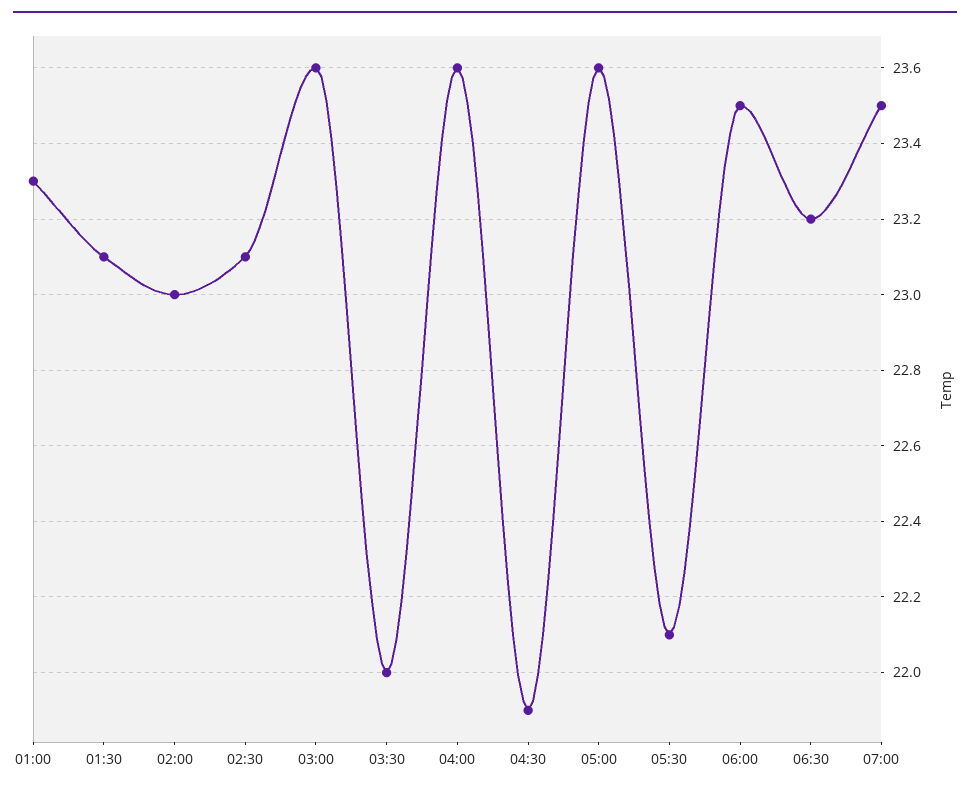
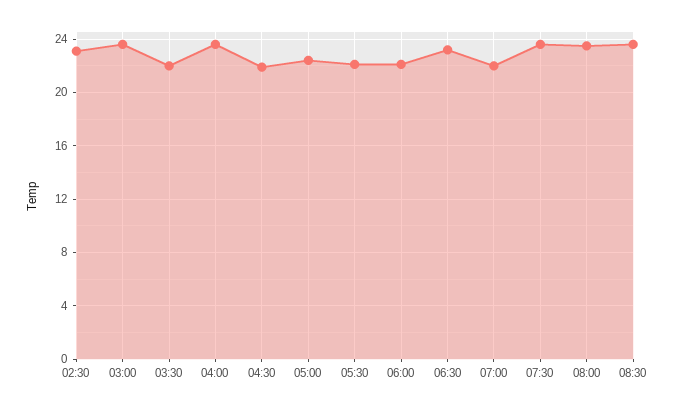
01:00: 23.3 -> none
01:30: 23.1 -> none
02:00: 23 -> none
05:00: 23.6 -> 22.5
06:00: 23.5 -> 22
07:00: 23.5 -> 22
07:30: none -> 23.5
08:00: none -> 23.5
08:30: none -> 23.5

